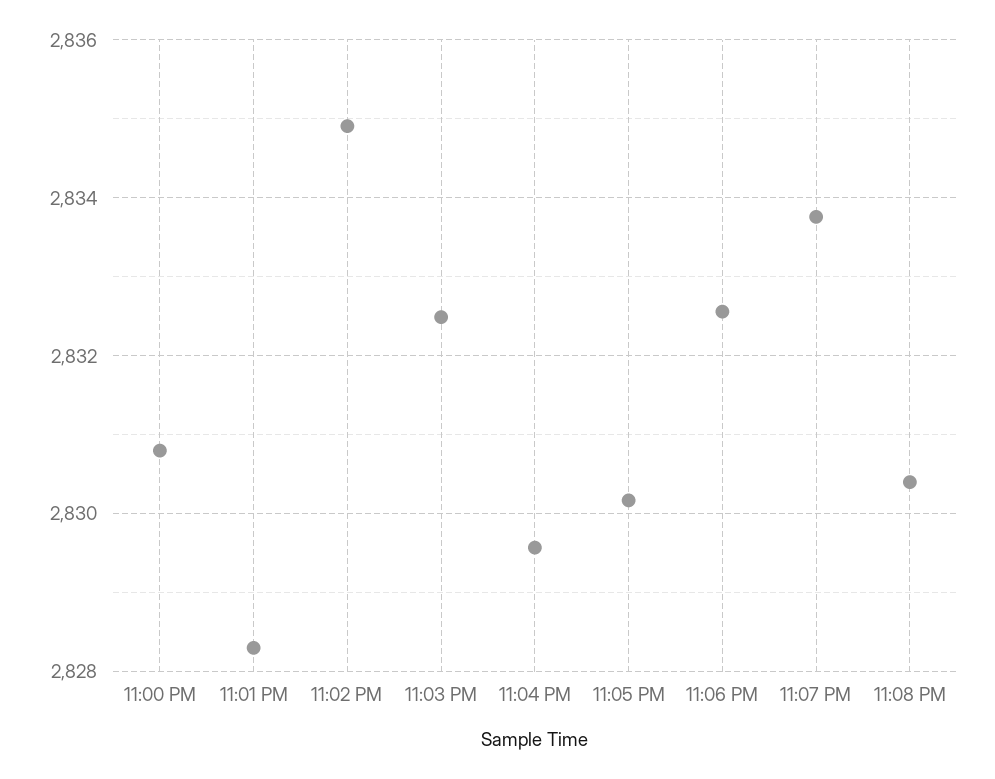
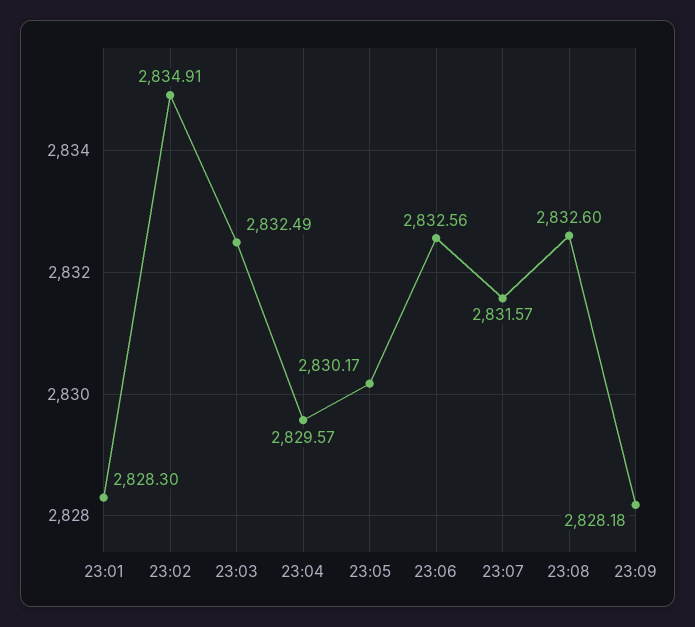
11:00 PM: 2830.8 -> none
11:07 PM: 2833.8 -> 2831.57
11:08 PM: 2830.4 -> 2832.6
23:09: none -> 2828.18

